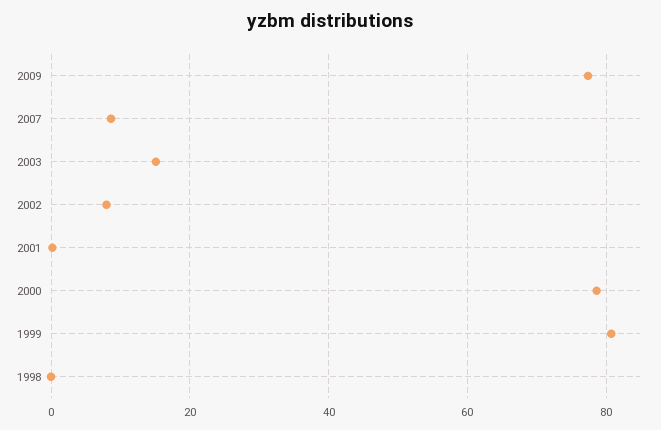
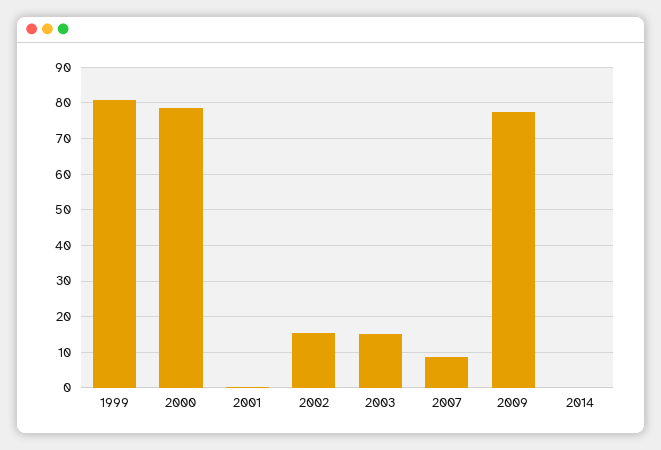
2002: 8 -> 16
1998: 0 -> none
2014: none -> 0

